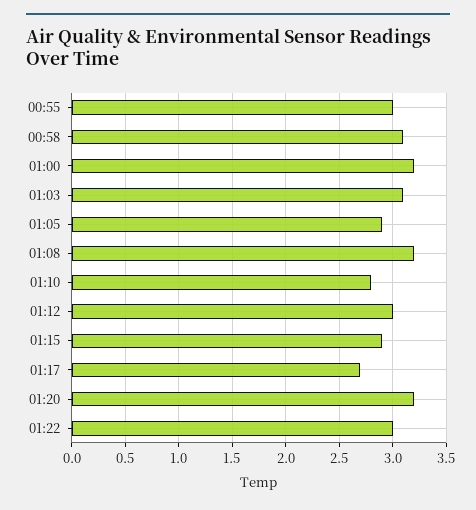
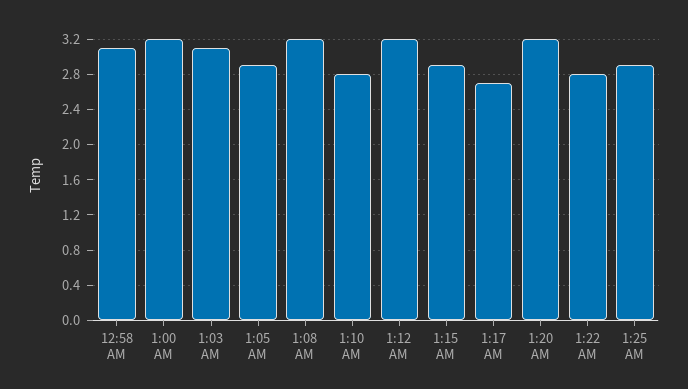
00:55: 3 -> none
01:12: 3 -> 3.2
01:22: 3 -> 2.8
1:25 AM: none -> 2.9

